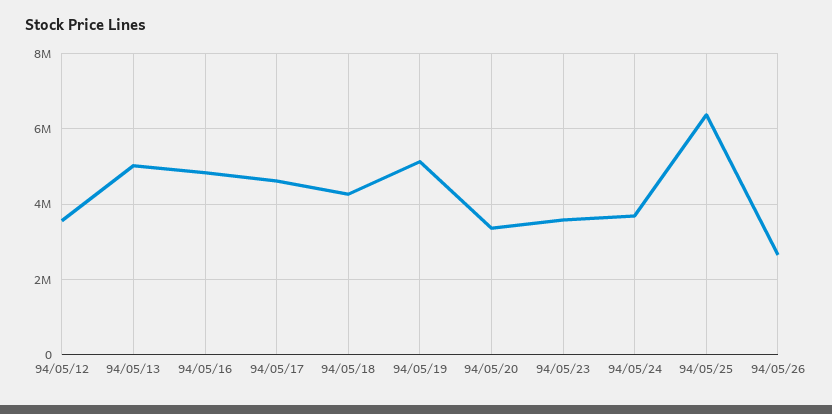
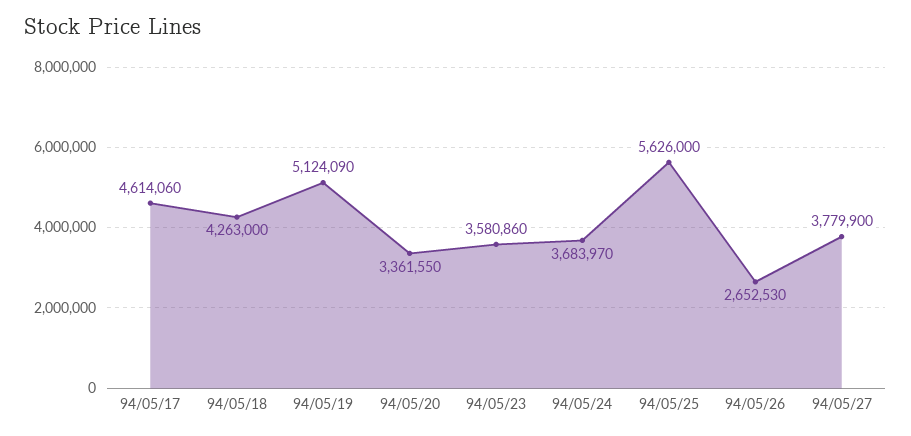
94/05/12: 3600000 -> none
94/05/13: 5000000 -> none
94/05/16: 4800000 -> none
94/05/25: 6400000 -> 5626000
94/05/27: none -> 3779900

